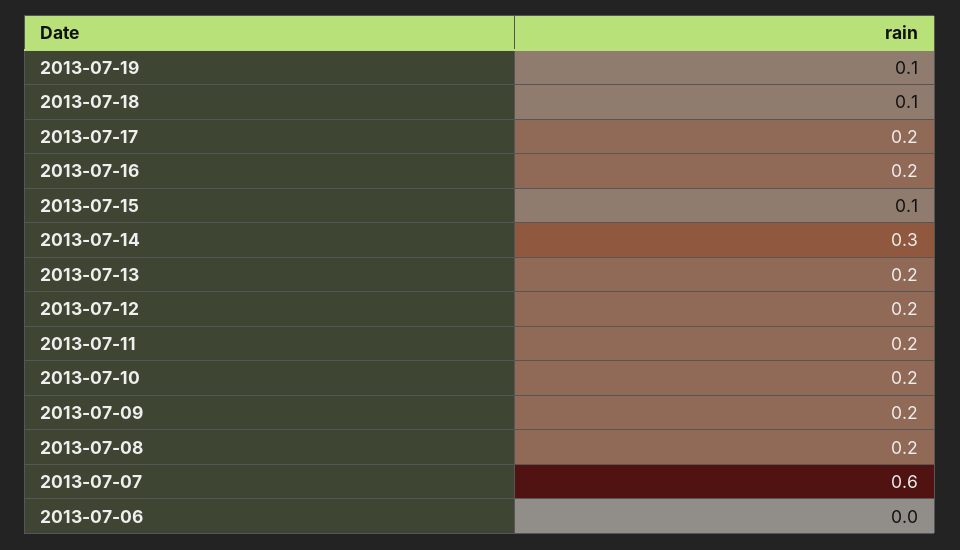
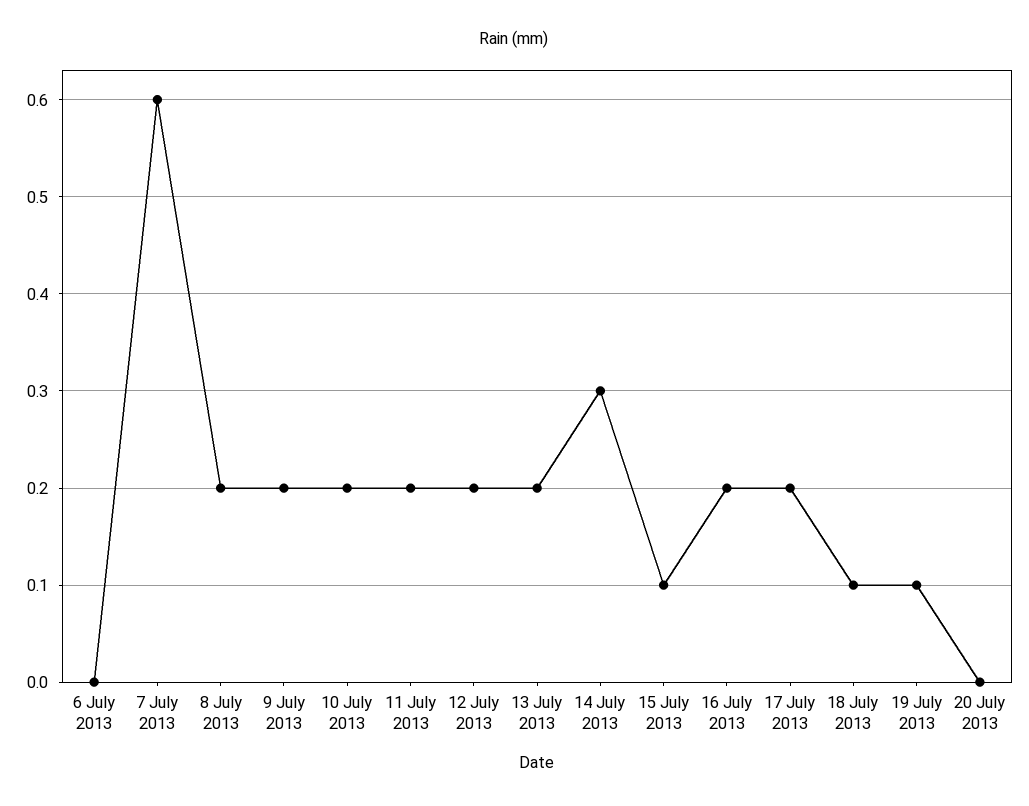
20 July 2013: none -> 0

